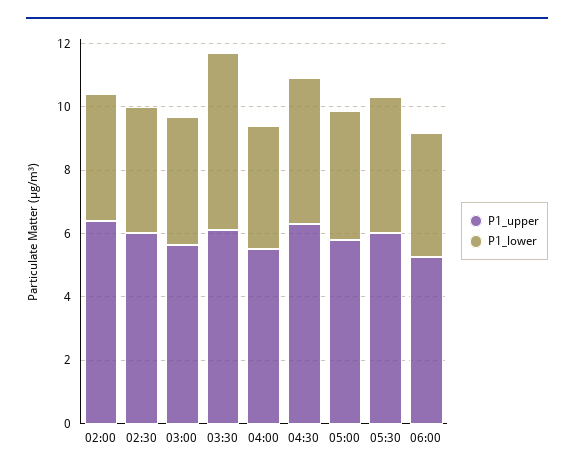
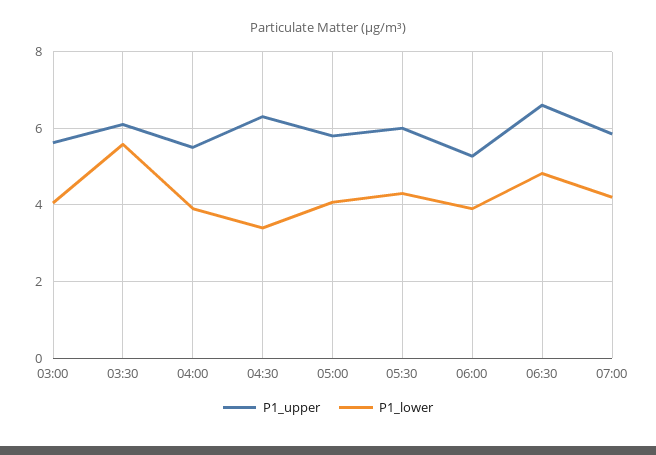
P1_upper, 02:00: 6.5 -> none
P1_lower, 02:00: 4 -> none
P1_upper, 02:30: 6 -> none
P1_lower, 02:30: 4 -> none
P1_lower, 04:30: 4.5 -> 3.4
P1_upper, 06:30: none -> 6.6
P1_lower, 06:30: none -> 4.8
P1_upper, 07:00: none -> 5.8
P1_lower, 07:00: none -> 4.2

